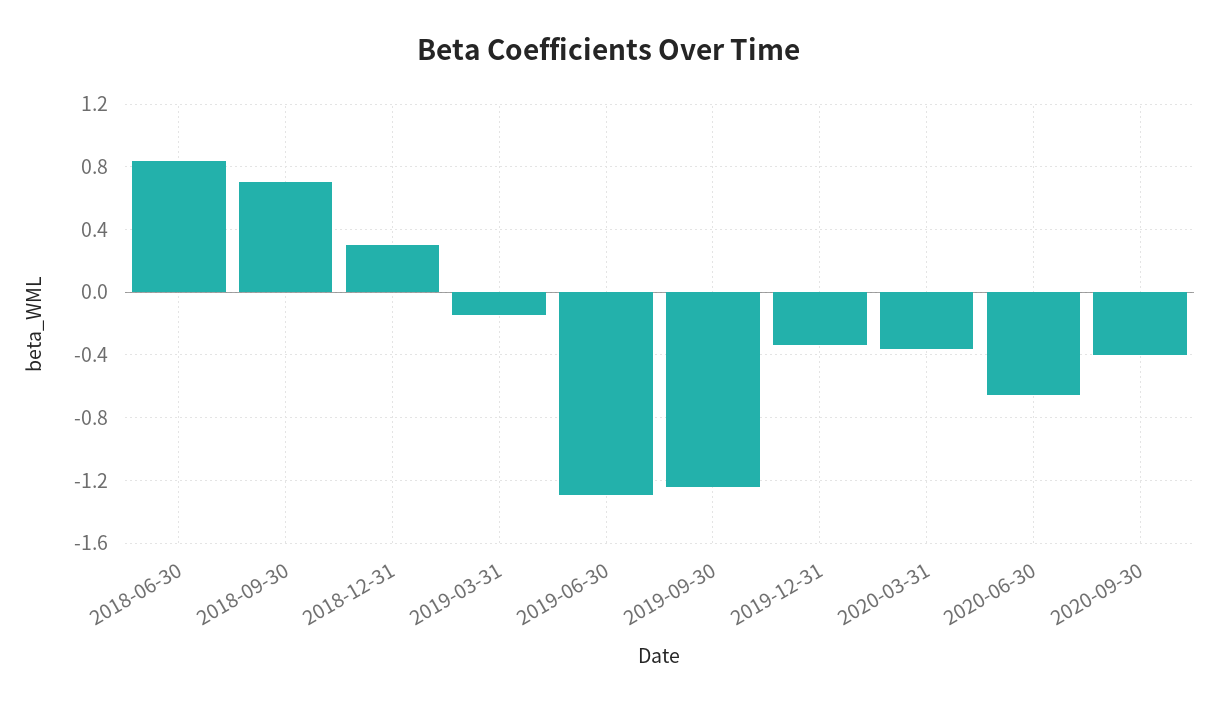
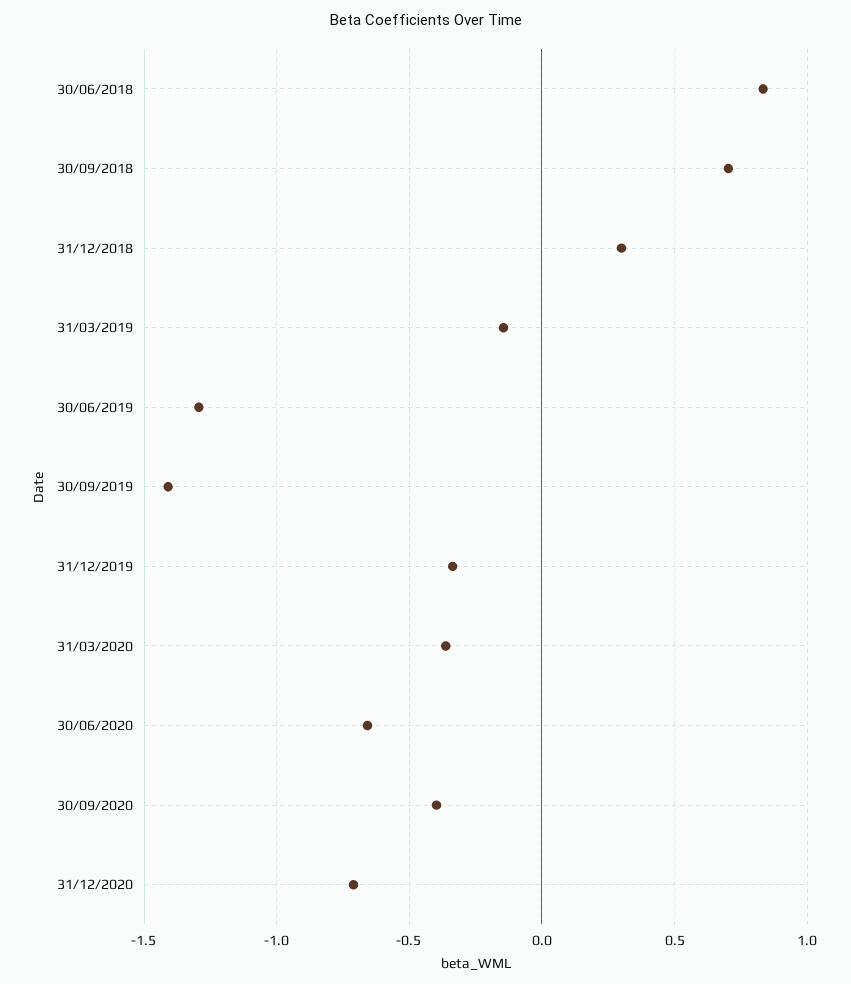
2019-09-30: -1.25 -> -1.4
31/12/2020: none -> -0.7

